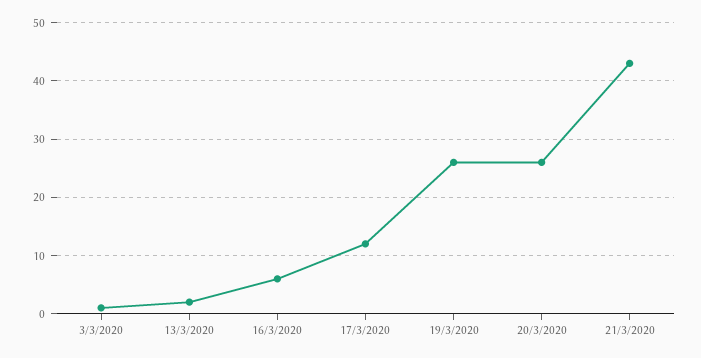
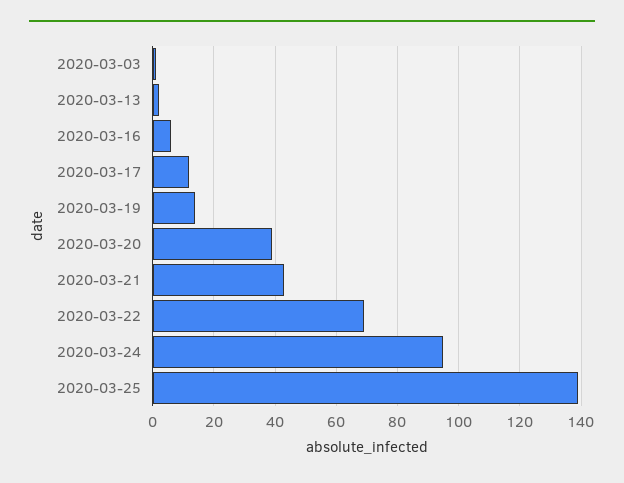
19/3/2020: 25 -> 15
20/3/2020: 25 -> 40
2020-03-22: none -> 70
2020-03-24: none -> 95
2020-03-25: none -> 140

